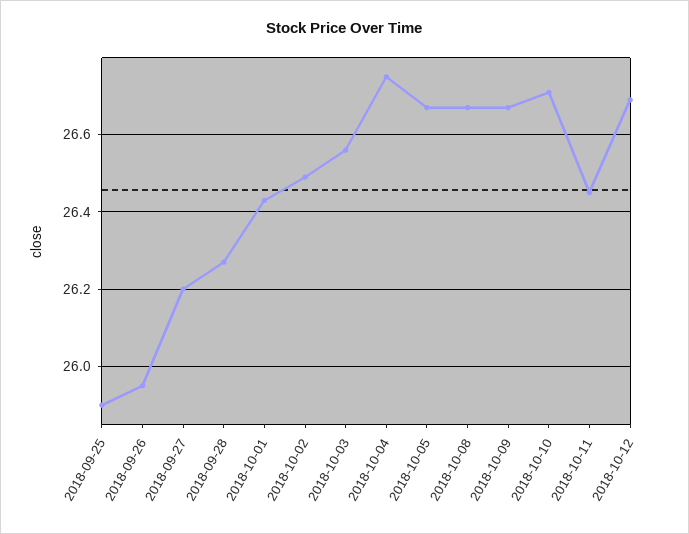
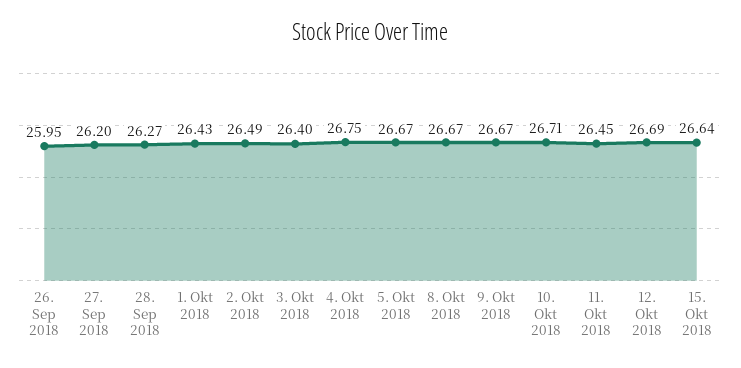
2018-09-25: 25.9 -> none
2018-10-03: 26.55 -> 26.4
15. Okt 2018: none -> 26.64

